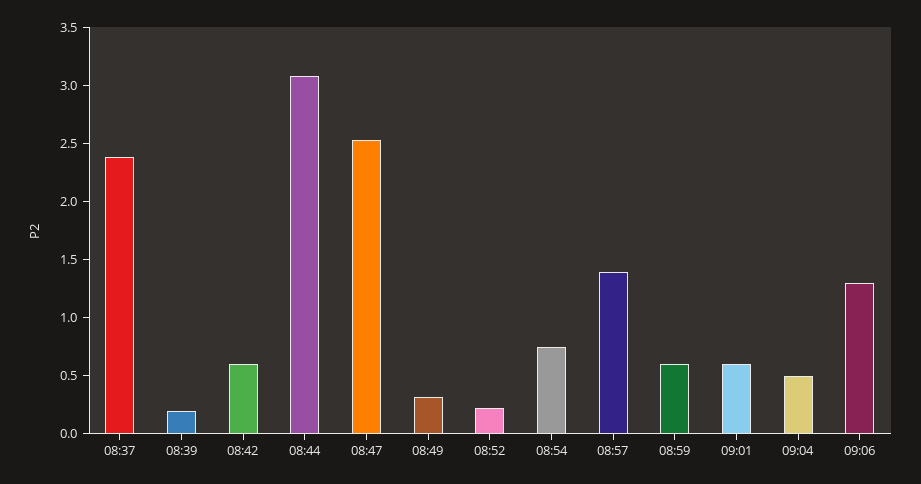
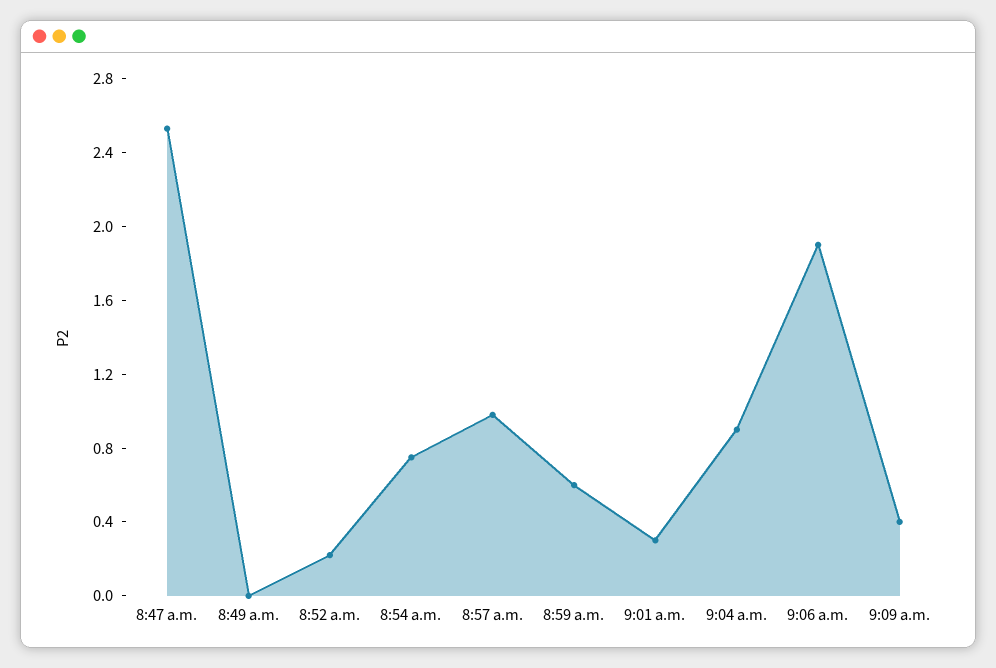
08:37: 2.4 -> none
08:39: 0.2 -> none
08:42: 0.6 -> none
08:44: 3.1 -> none
08:49: 0.3 -> 0
08:57: 1.4 -> 1
09:01: 0.6 -> 0.3
09:04: 0.5 -> 0.9
09:06: 1.3 -> 1.9
9:09 a.m.: none -> 0.4

